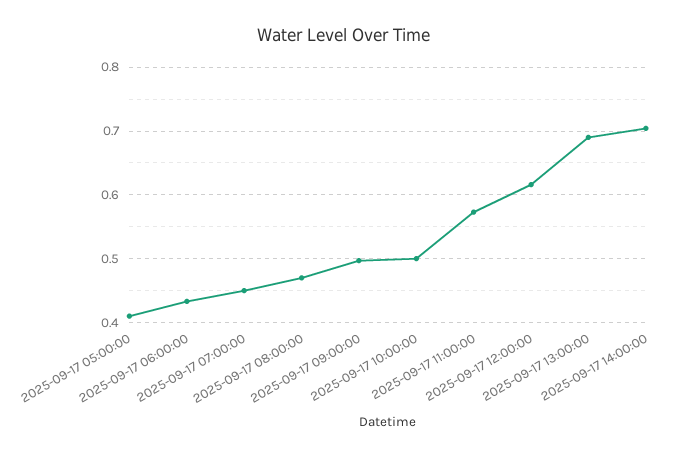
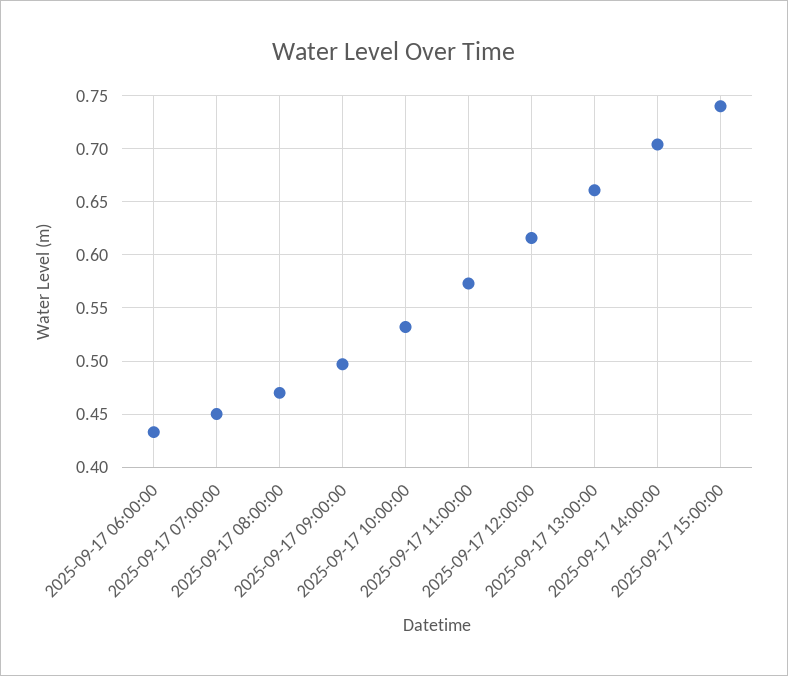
2025-09-17 05:00:00: 0.41 -> none
2025-09-17 10:00:00: 0.5 -> 0.53
2025-09-17 13:00:00: 0.69 -> 0.66
2025-09-17 15:00:00: none -> 0.74

